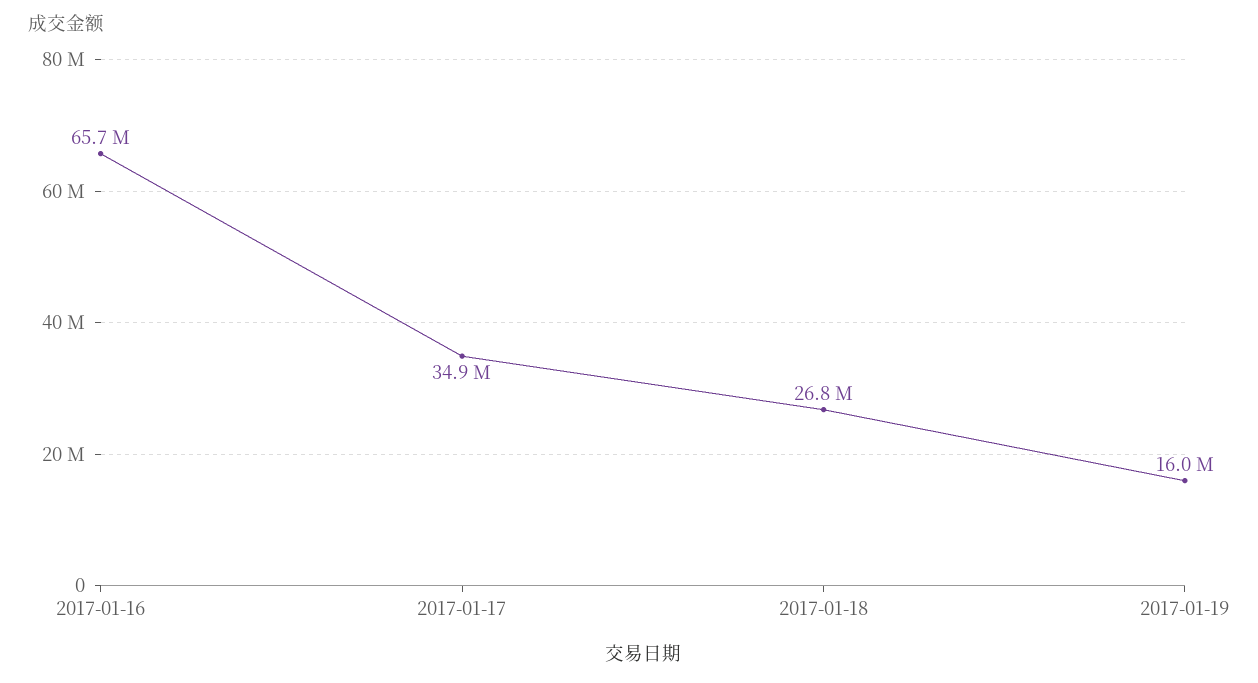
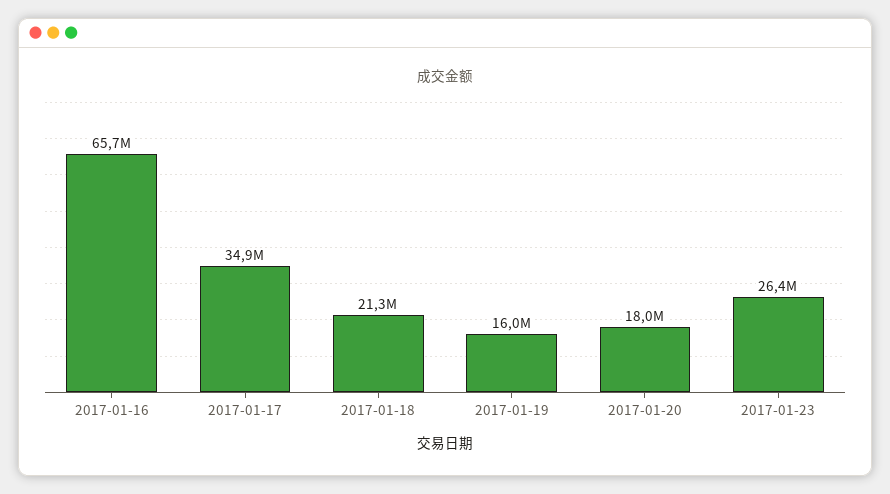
2017-01-18: 26800000 -> 21300000
2017-01-20: none -> 18000000
2017-01-23: none -> 26400000

